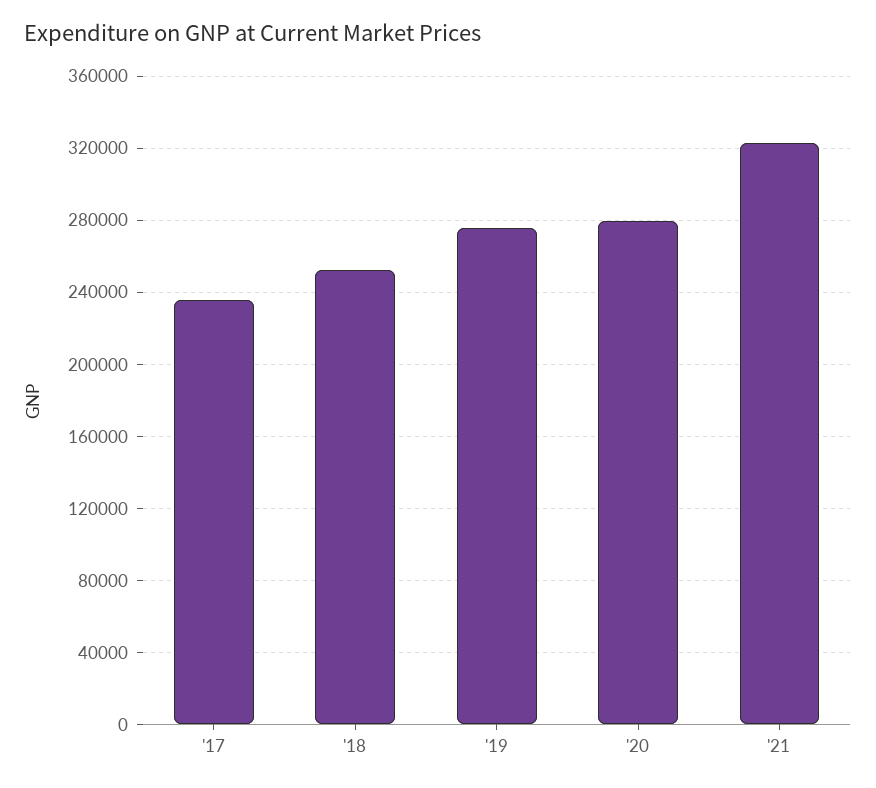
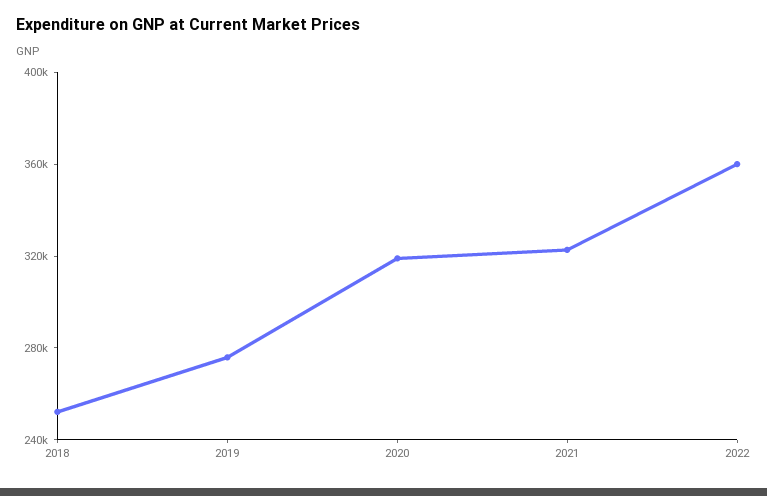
'17: 235000 -> none
'20: 280000 -> 320000
2022: none -> 360000

